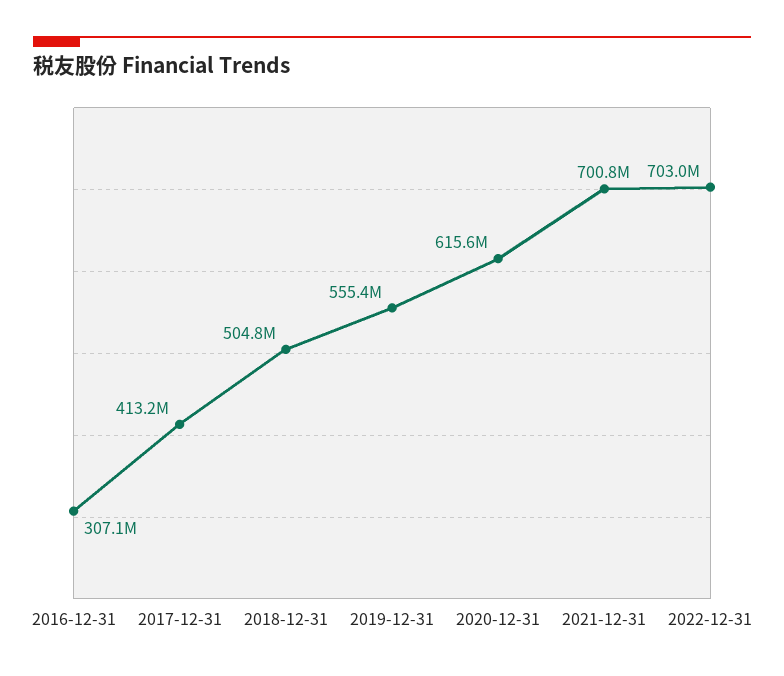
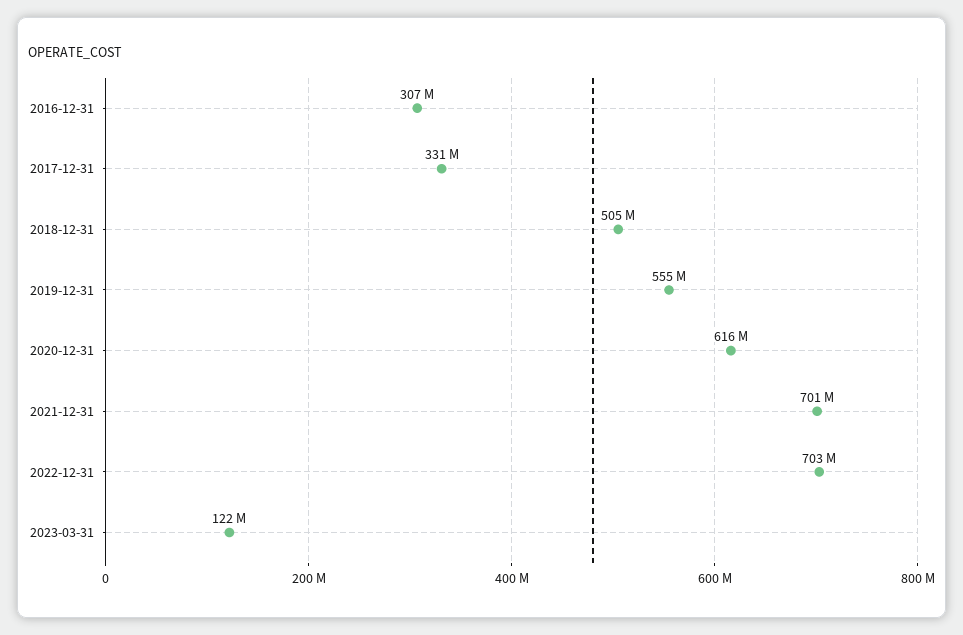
2017-12-31: 413200000 -> 331000000
2023-03-31: none -> 122000000

